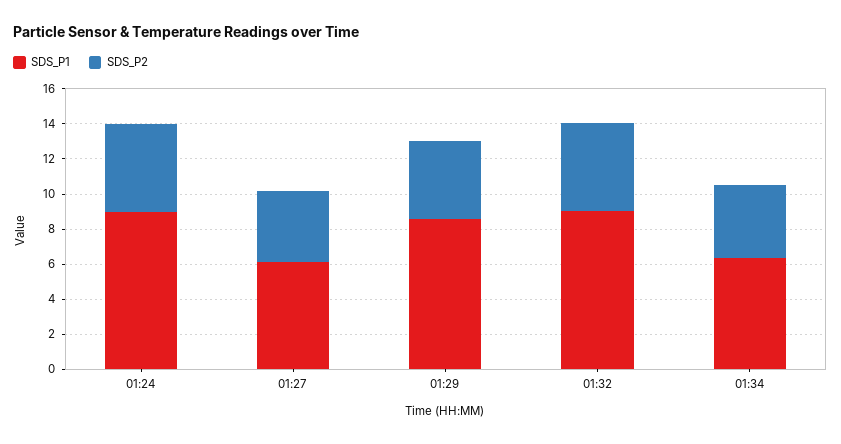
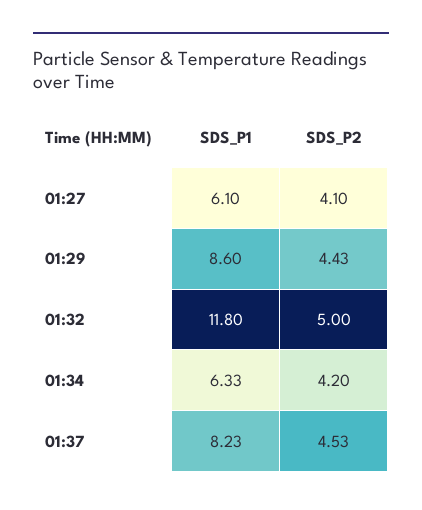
SDS_P1, 01:24: 9 -> none
SDS_P2, 01:24: 5 -> none
SDS_P1, 01:32: 9 -> 11.8
SDS_P1, 01:37: none -> 8.23
SDS_P2, 01:37: none -> 4.53

